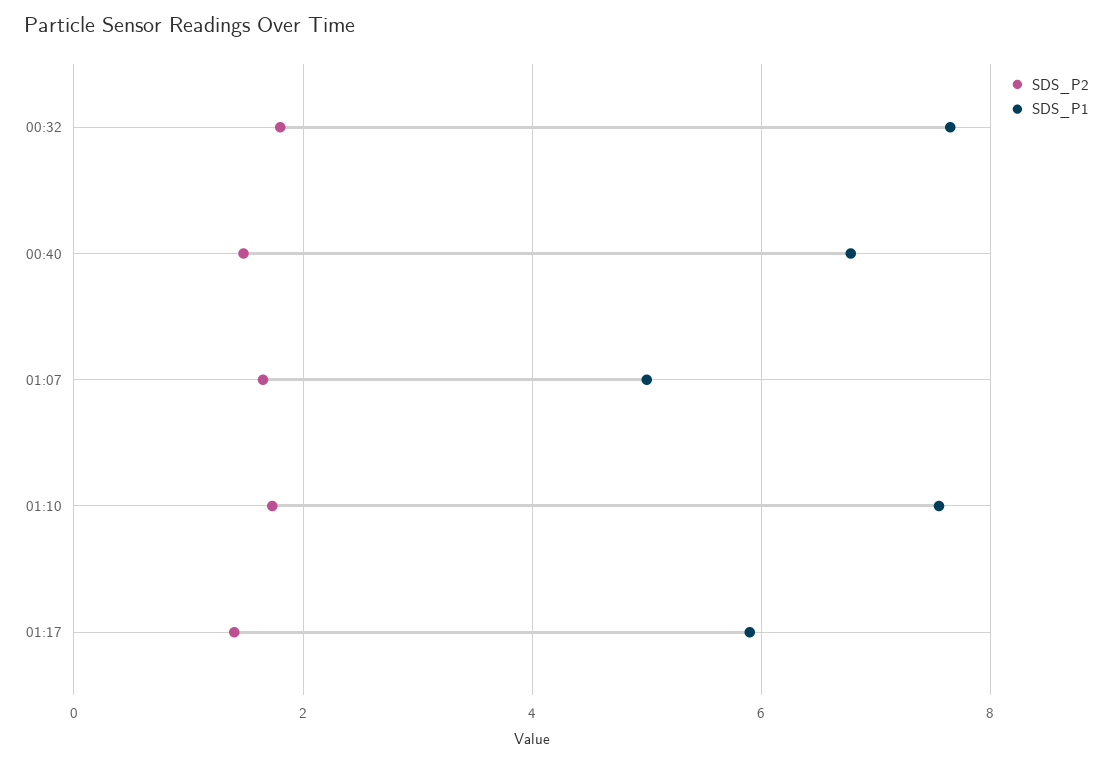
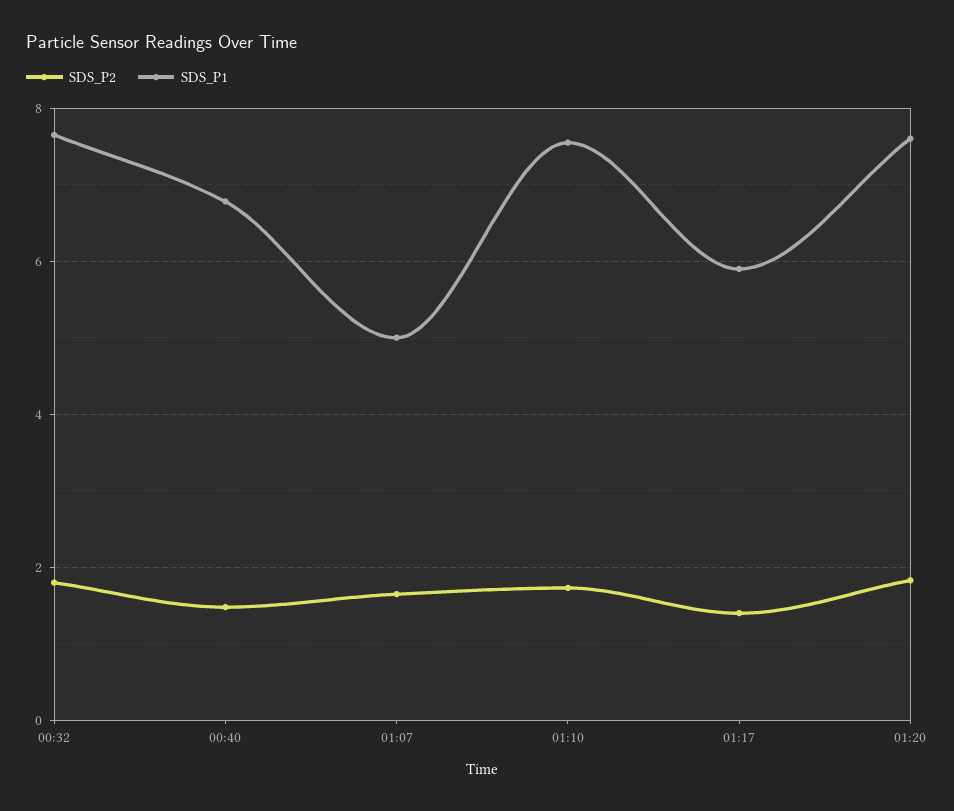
SDS_P2, 01:20: none -> 1.8
SDS_P1, 01:20: none -> 7.6

